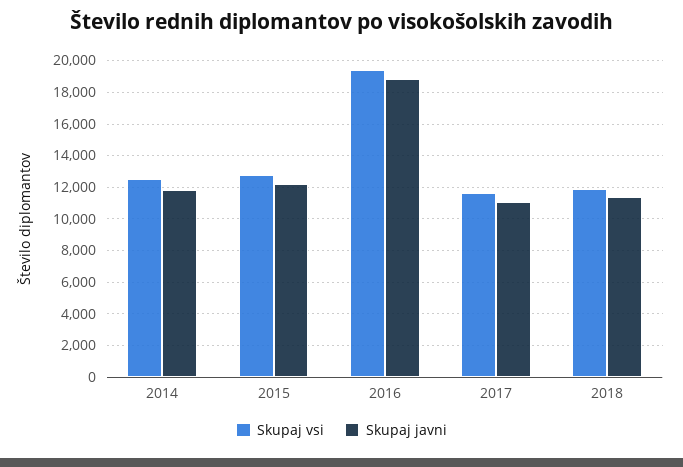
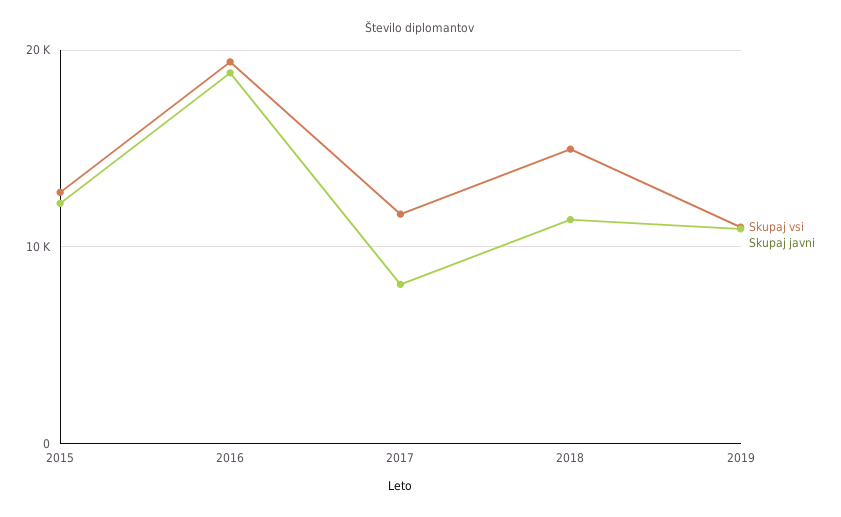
Skupaj vsi, 2014: 12500 -> none
Skupaj javni, 2014: 12000 -> none
Skupaj javni, 2017: 11000 -> 8000
Skupaj vsi, 2018: 12000 -> 15000
Skupaj vsi, 2019: none -> 11000
Skupaj javni, 2019: none -> 11000

